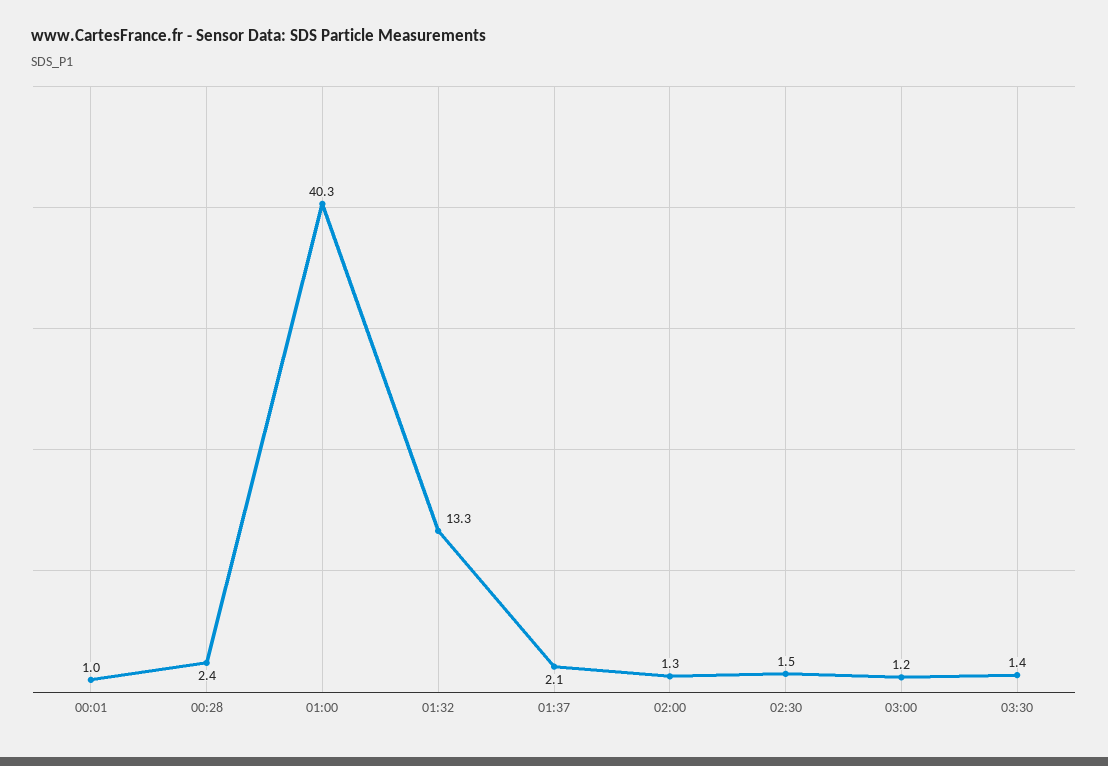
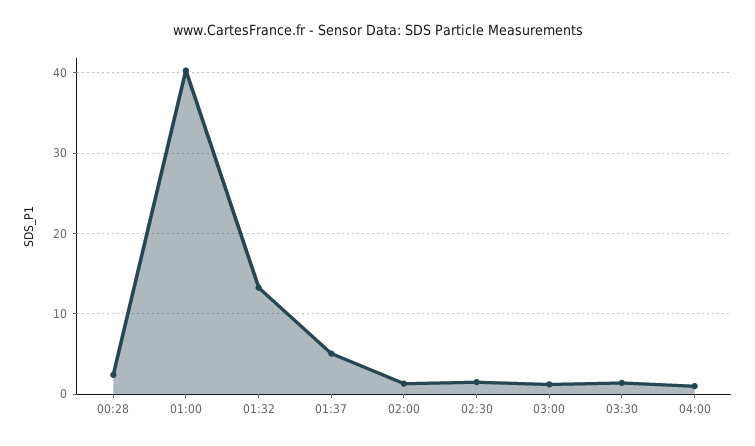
00:01: 1 -> none
01:37: 2.1 -> 5
04:00: none -> 1

